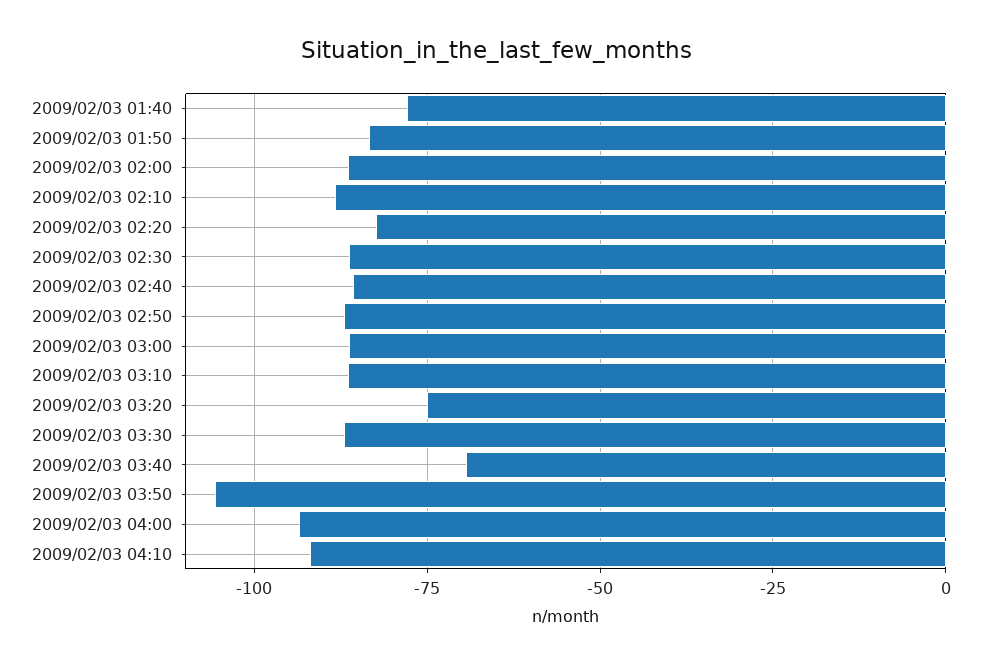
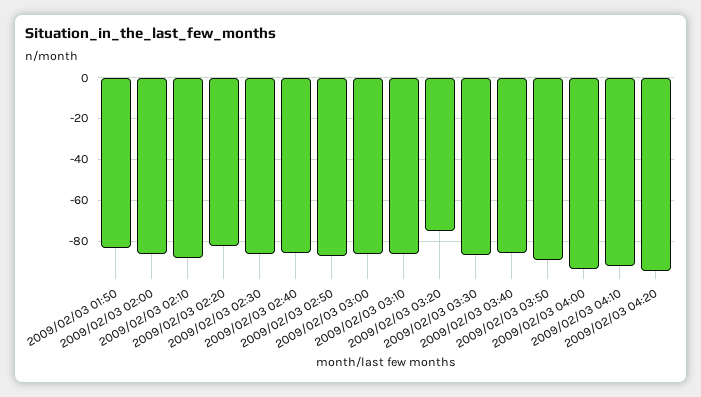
2009/02/03 01:40: -77.5 -> none
2009/02/03 03:40: -70 -> -85
2009/02/03 03:50: -105 -> -90
2009/02/03 04:20: none -> -95

